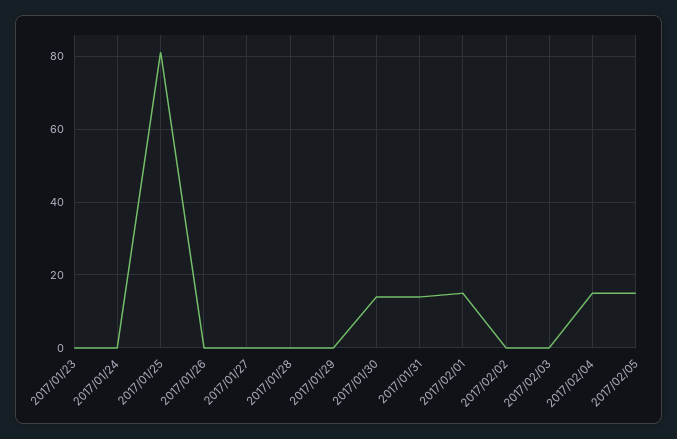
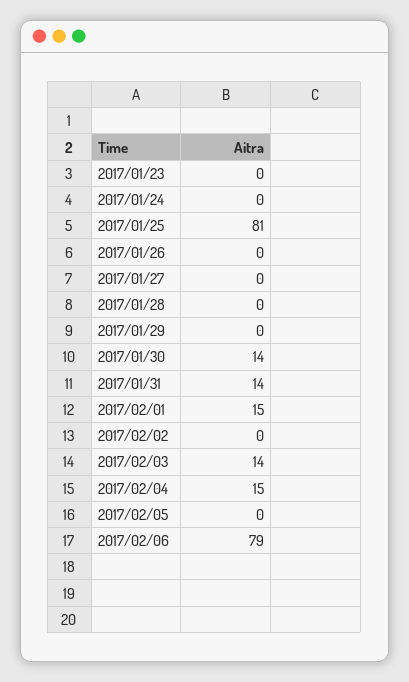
2017/02/03: 0 -> 14
2017/02/05: 15 -> 0
2017/02/06: none -> 79

